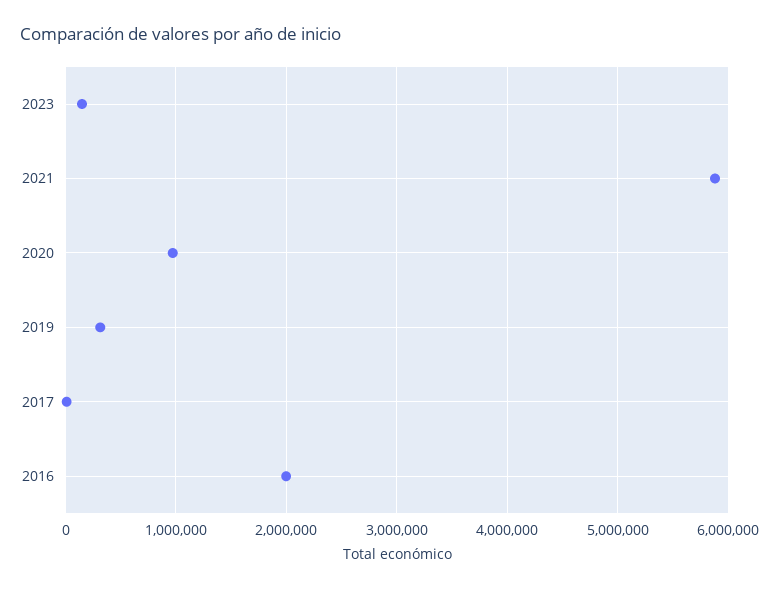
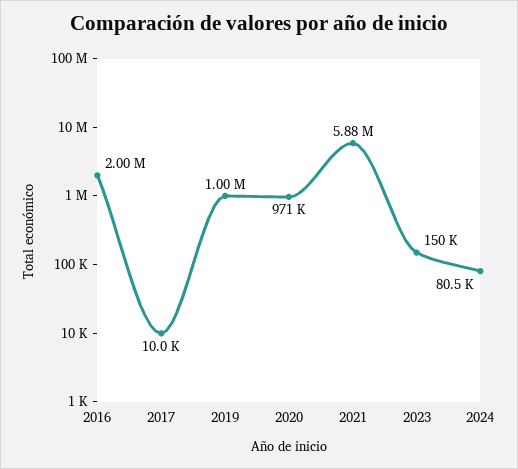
2019: 300000 -> 1000000
2024: none -> 80500

